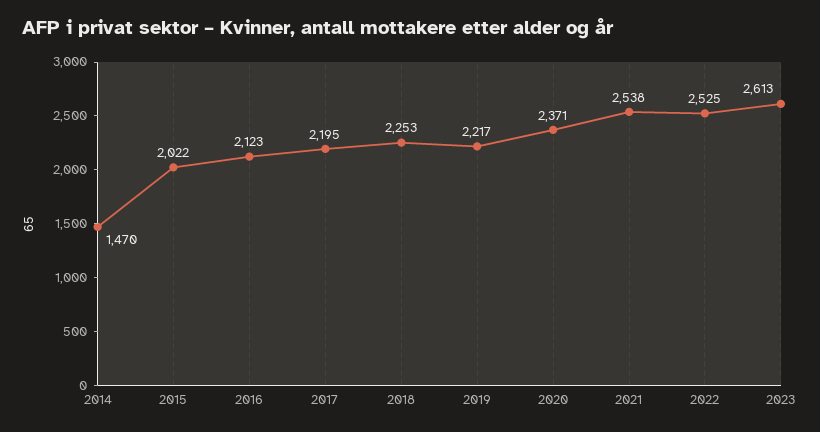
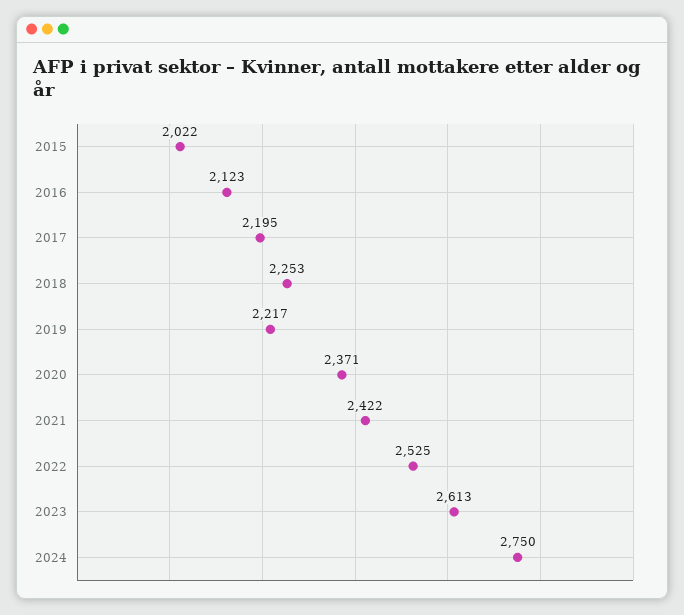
2014: 1470 -> none
2021: 2538 -> 2422
2024: none -> 2750

